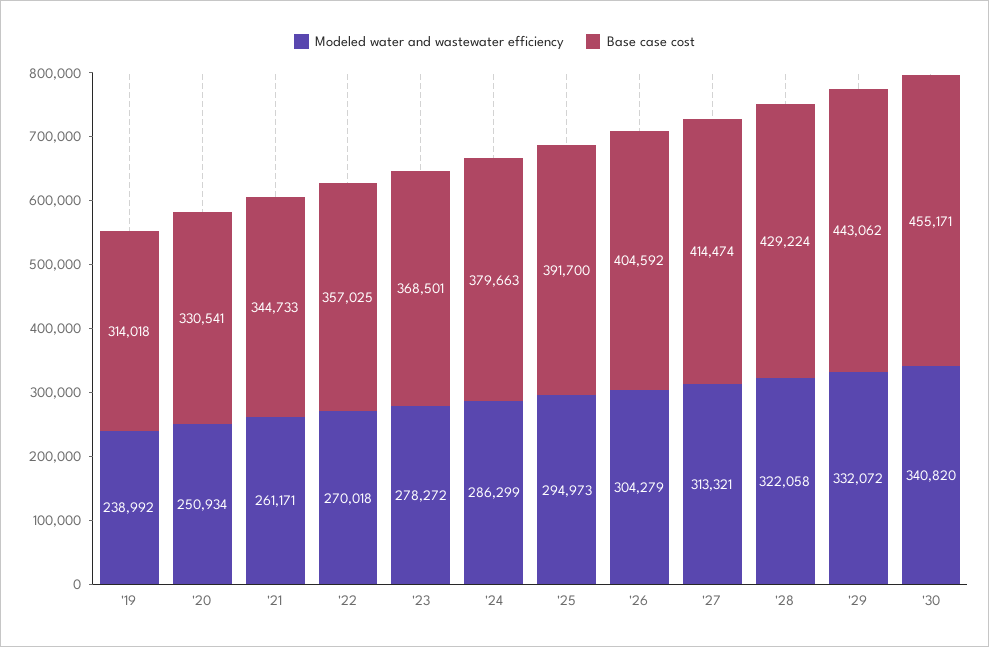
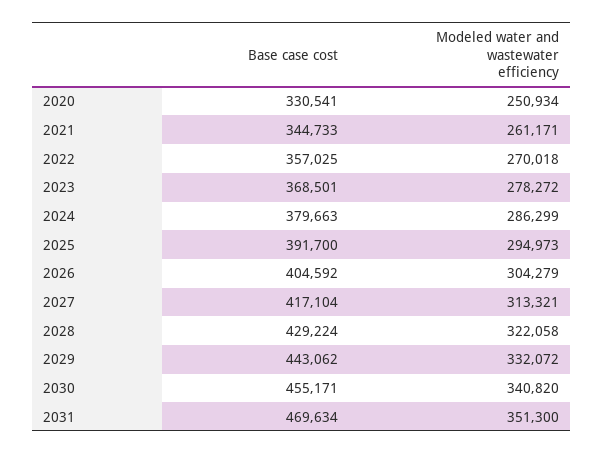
Modeled water and wastewater efficiency, '19: 238992 -> none
Base case cost, '19: 314018 -> none
Base case cost, '27: 414474 -> 417104
Base case cost, 2031: none -> 469634
Modeled water and wastewater efficiency, 2031: none -> 351300

